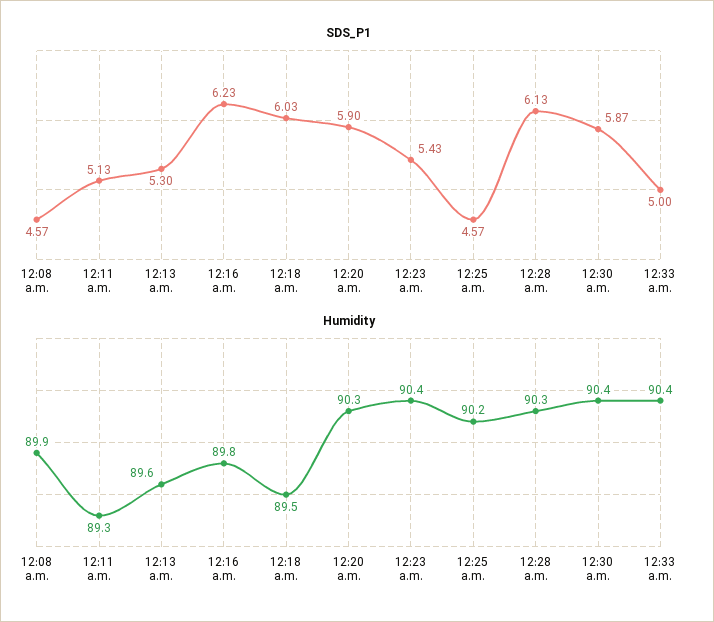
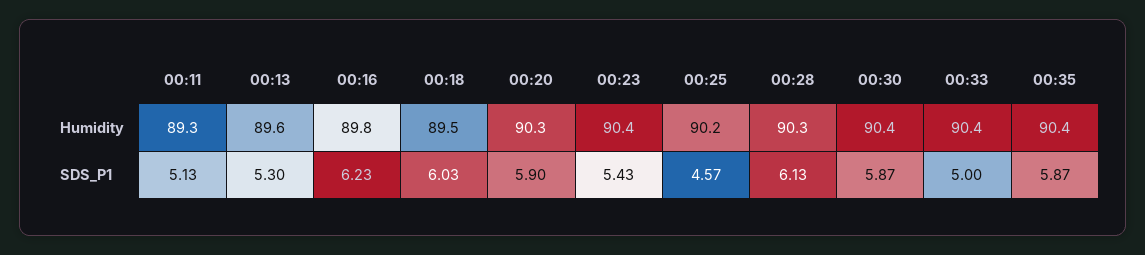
SDS_P1, 12:08 a.m.: 4.57 -> none
Humidity, 12:08 a.m.: 89.9 -> none
Humidity, 00:35: none -> 90.4
SDS_P1, 00:35: none -> 5.87

